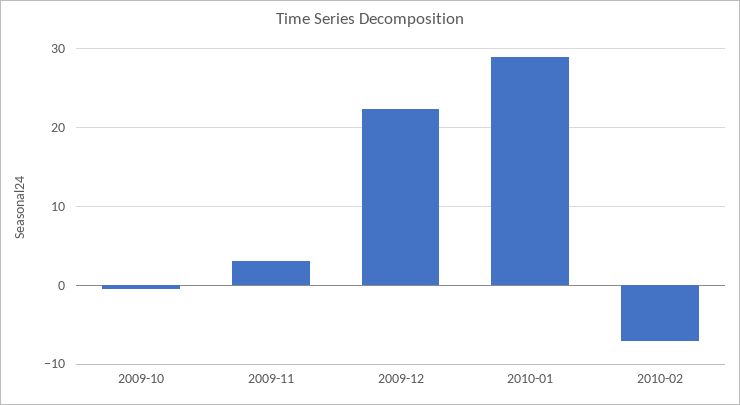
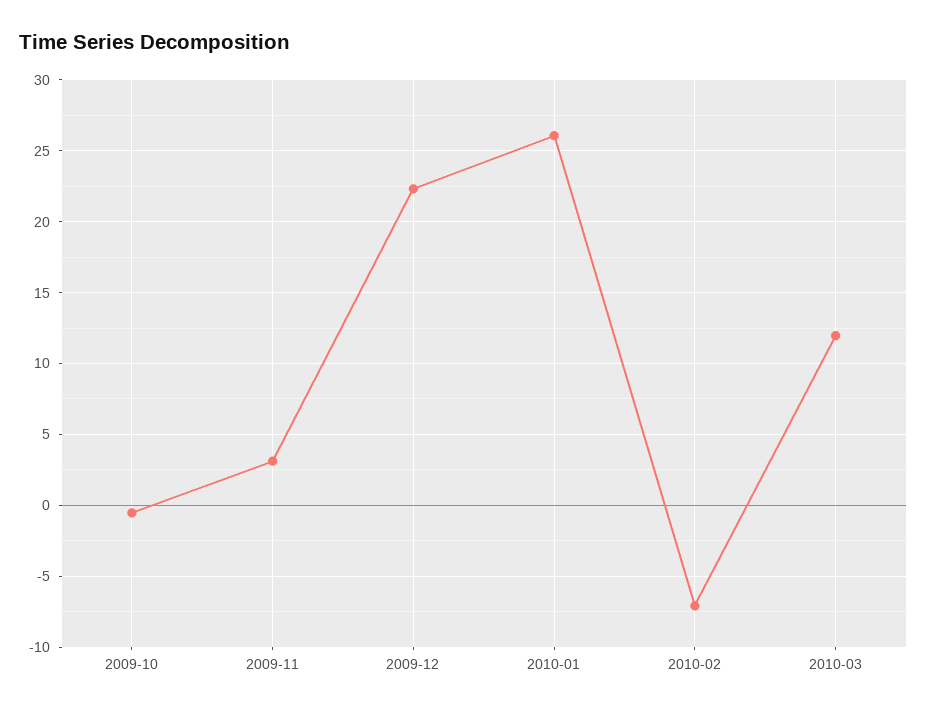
2010-01: 29 -> 26
2010-03: none -> 12

